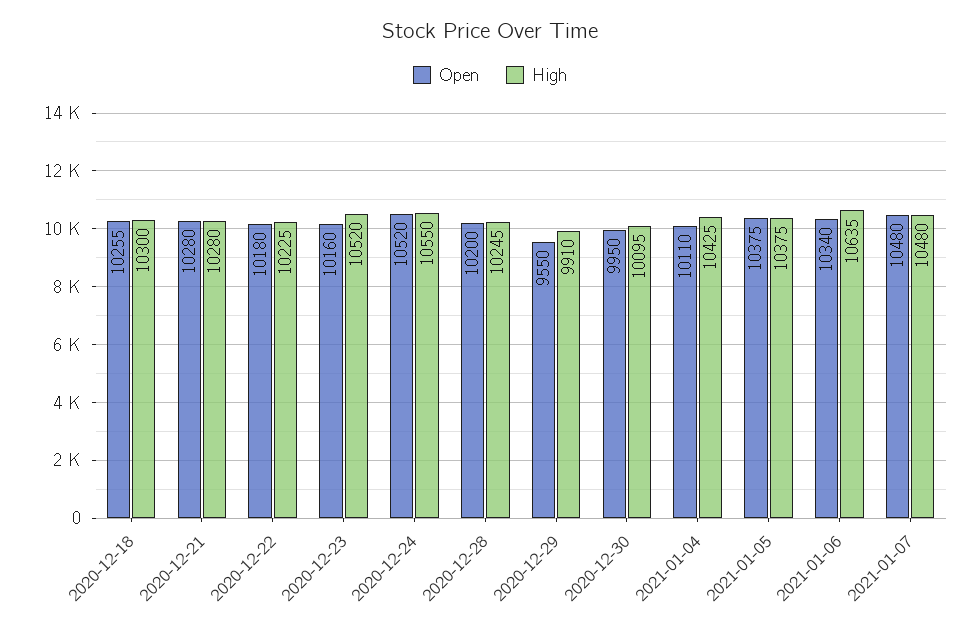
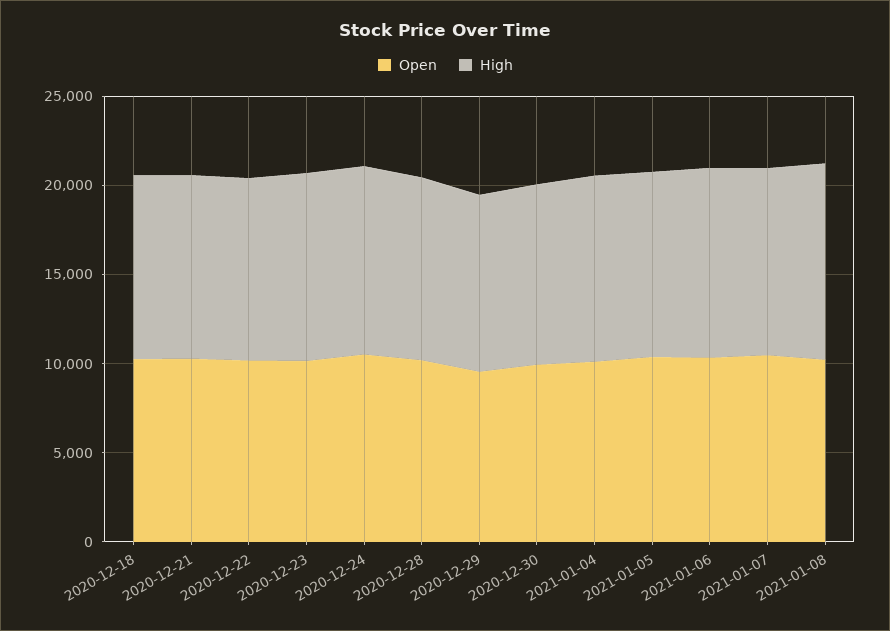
Open, 2021-01-08: none -> 10000
High, 2021-01-08: none -> 11000

